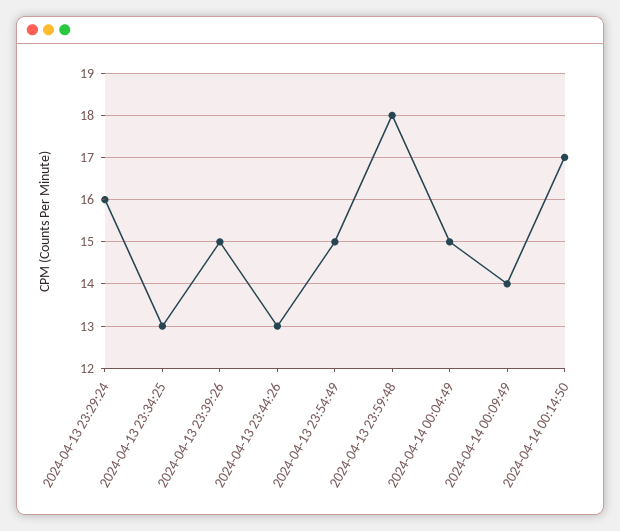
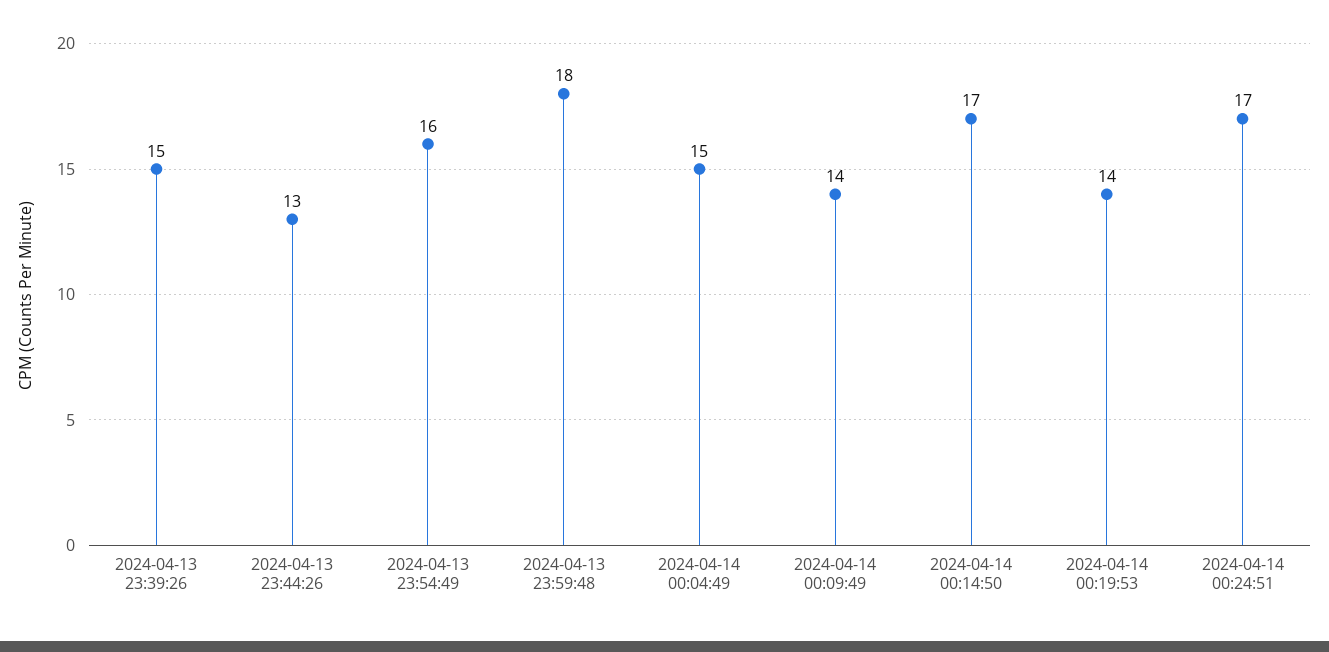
2024-04-13 23:29:24: 16 -> none
2024-04-13 23:34:25: 13 -> none
2024-04-13 23:54:49: 15 -> 16
2024-04-14 00:19:53: none -> 14
2024-04-14 00:24:51: none -> 17

